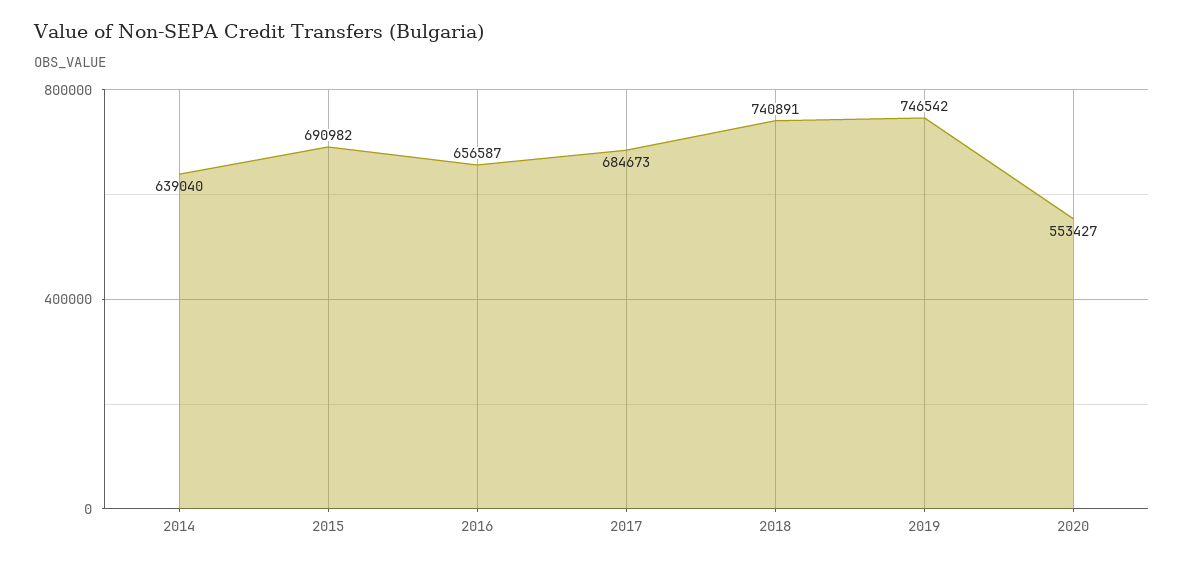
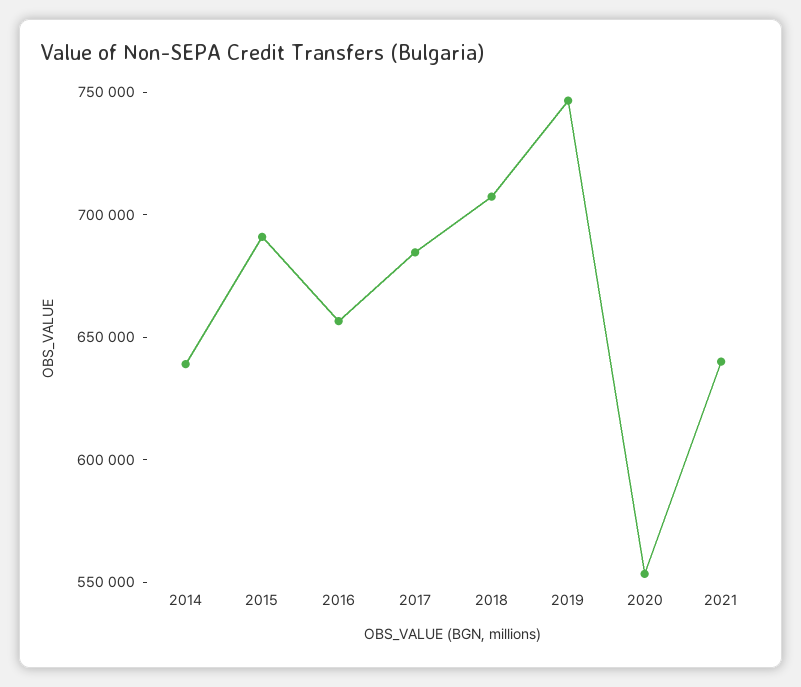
2018: 740891 -> 710000
2021: none -> 640000

